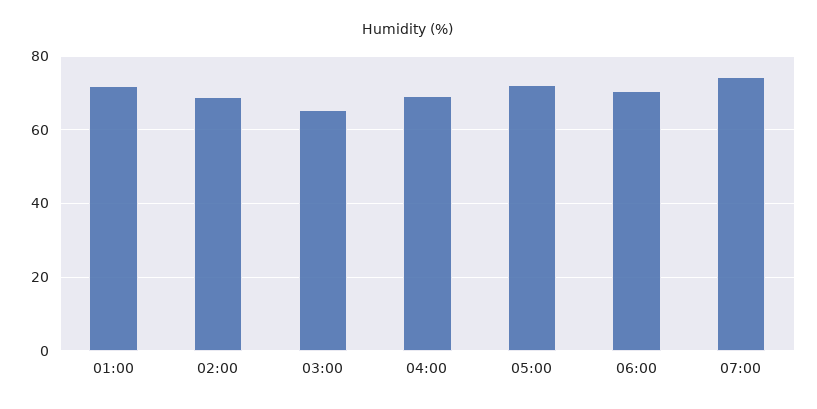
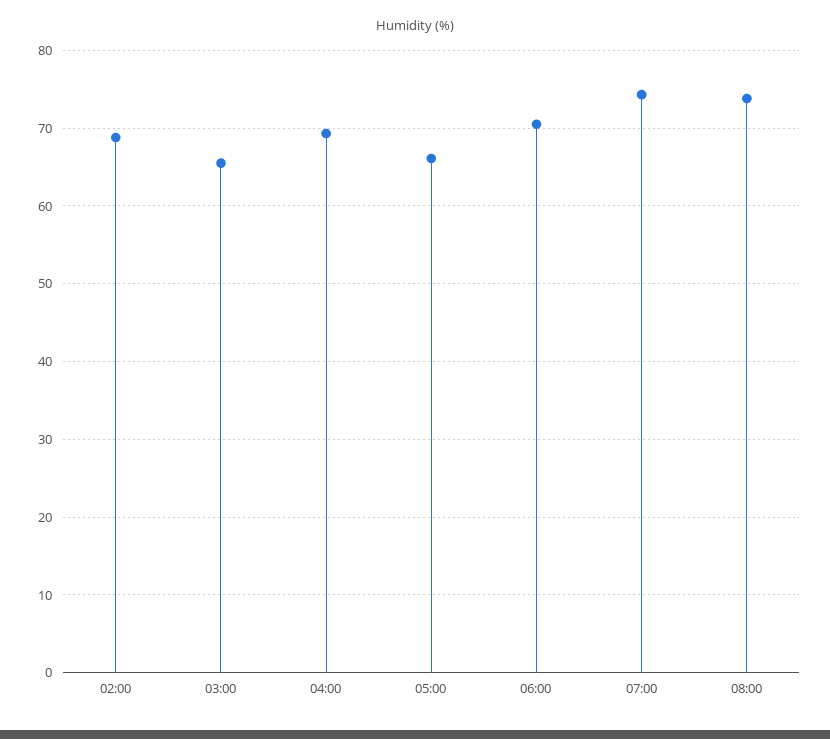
01:00: 72 -> none
05:00: 72 -> 66
08:00: none -> 74

